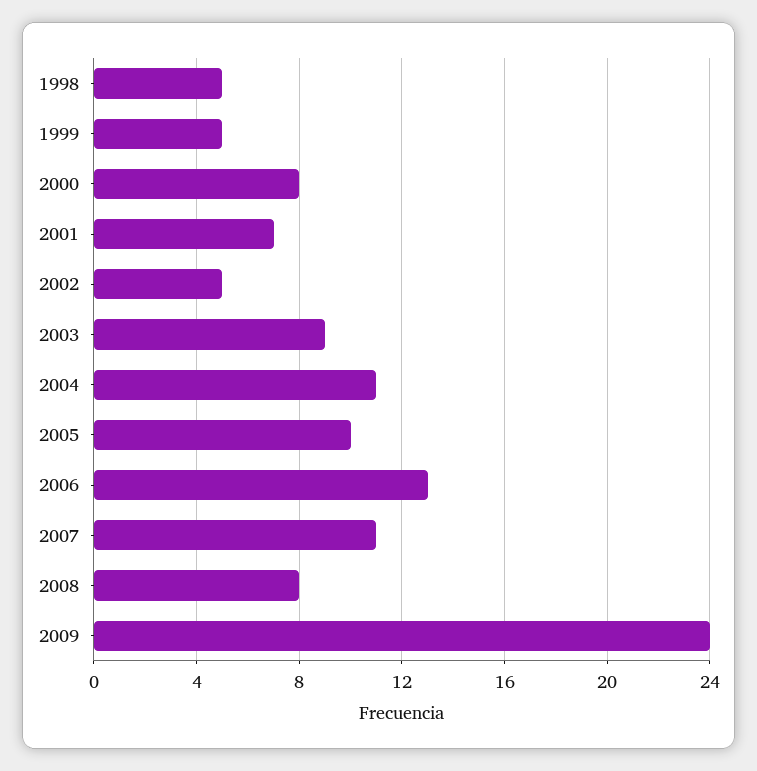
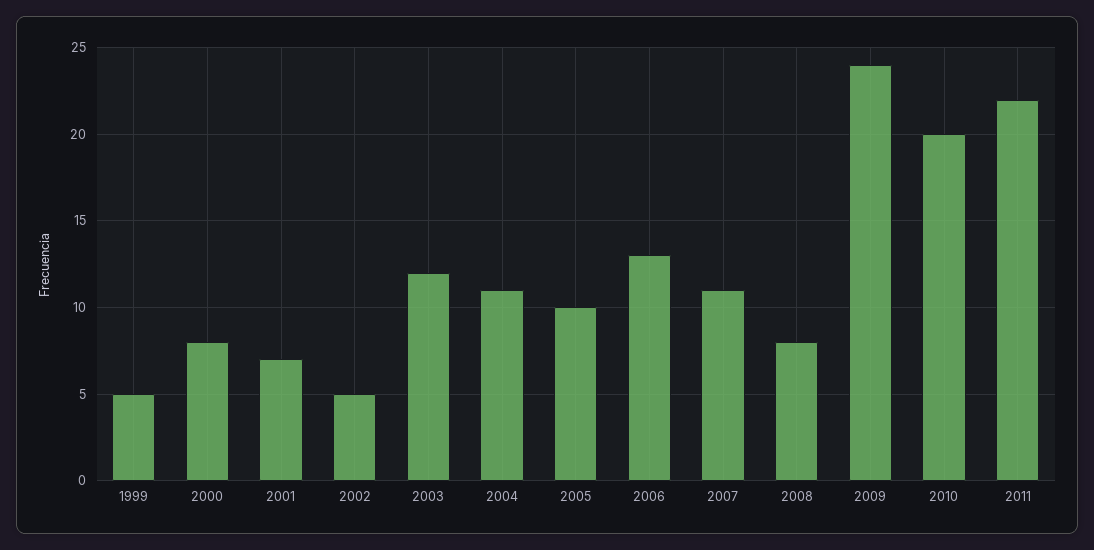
1998: 5 -> none
2003: 9 -> 12
2010: none -> 20
2011: none -> 22

